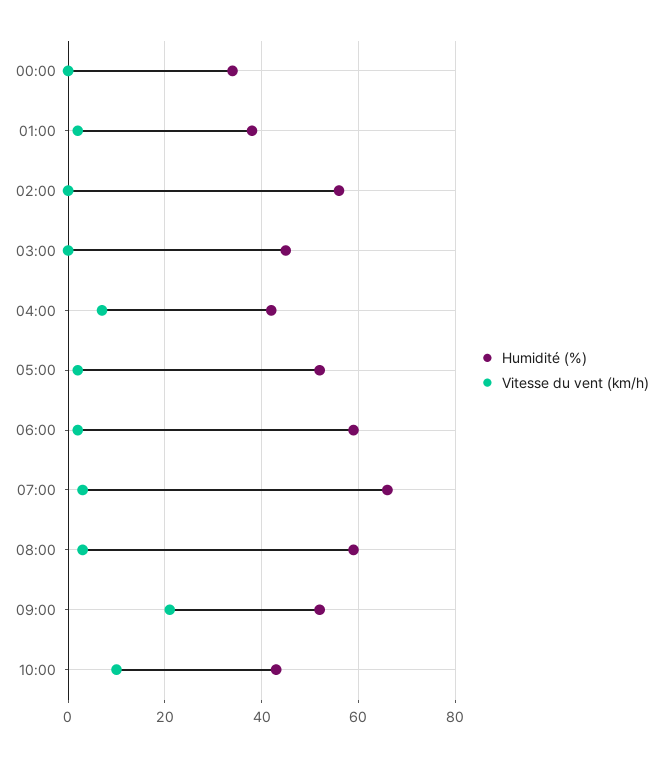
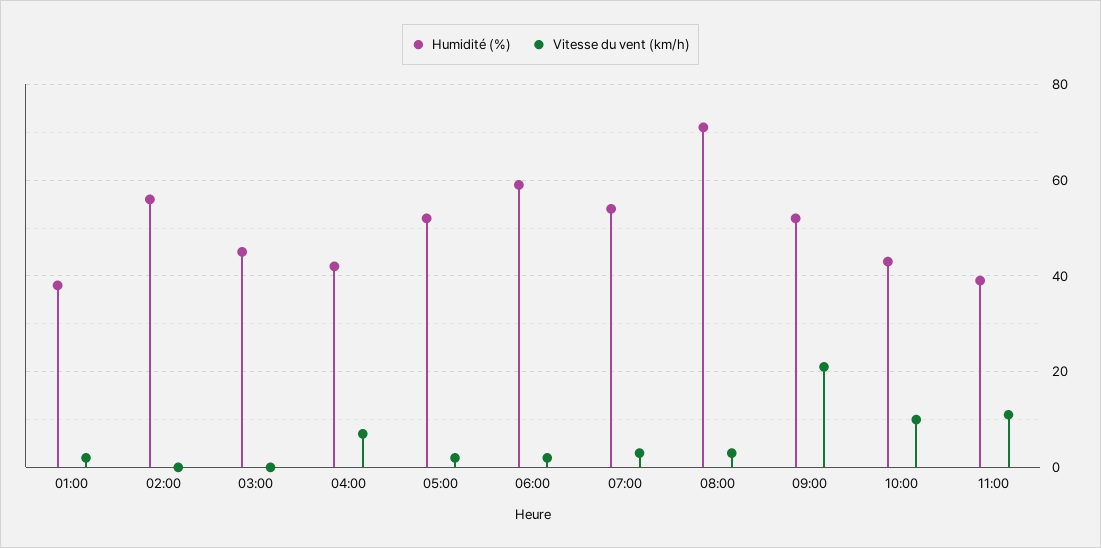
Humidité (%), 00:00: 35 -> none
Vitesse du vent (km/h), 00:00: 0 -> none
Humidité (%), 07:00: 65 -> 55
Humidité (%), 08:00: 60 -> 70
Humidité (%), 11:00: none -> 40
Vitesse du vent (km/h), 11:00: none -> 10

